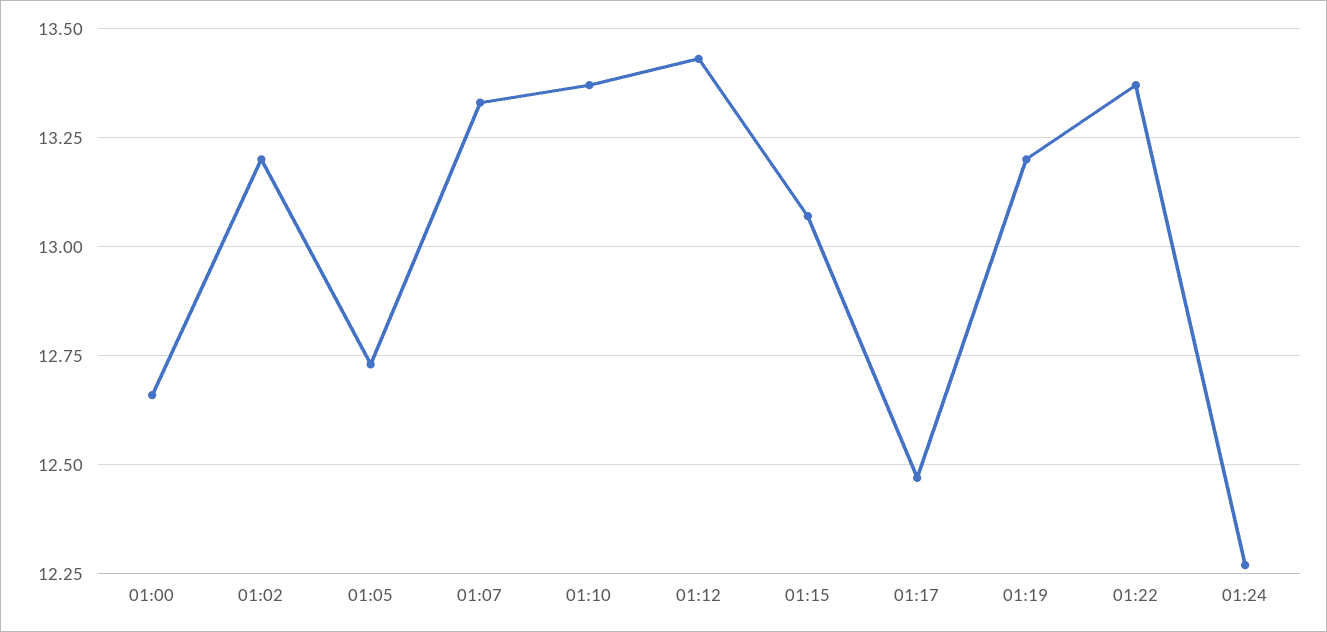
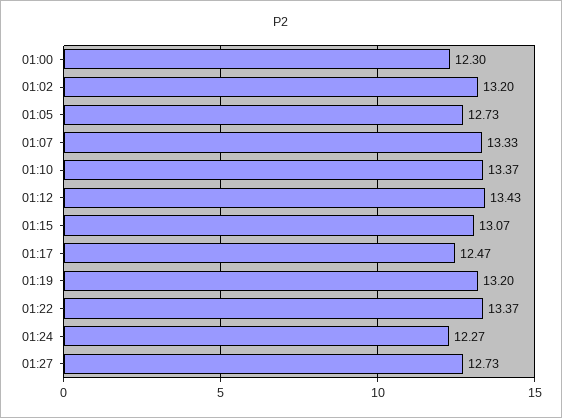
01:00: 12.65 -> 12.3
01:27: none -> 12.73

